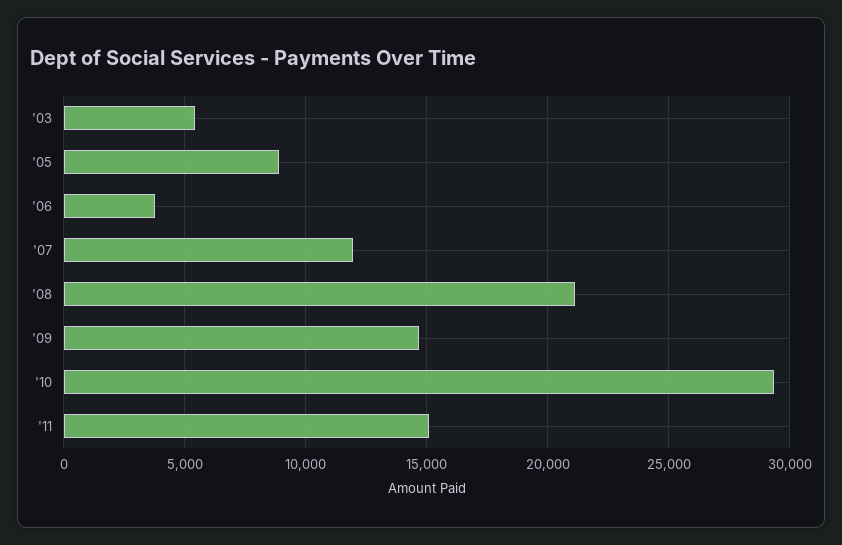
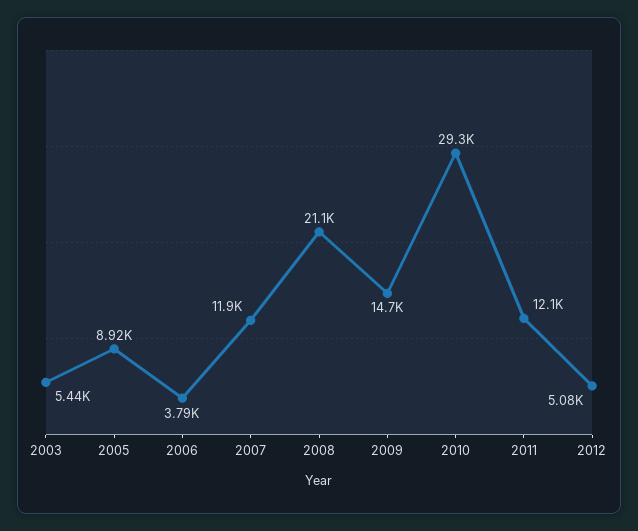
'11: 15000 -> 12100
2012: none -> 5080

